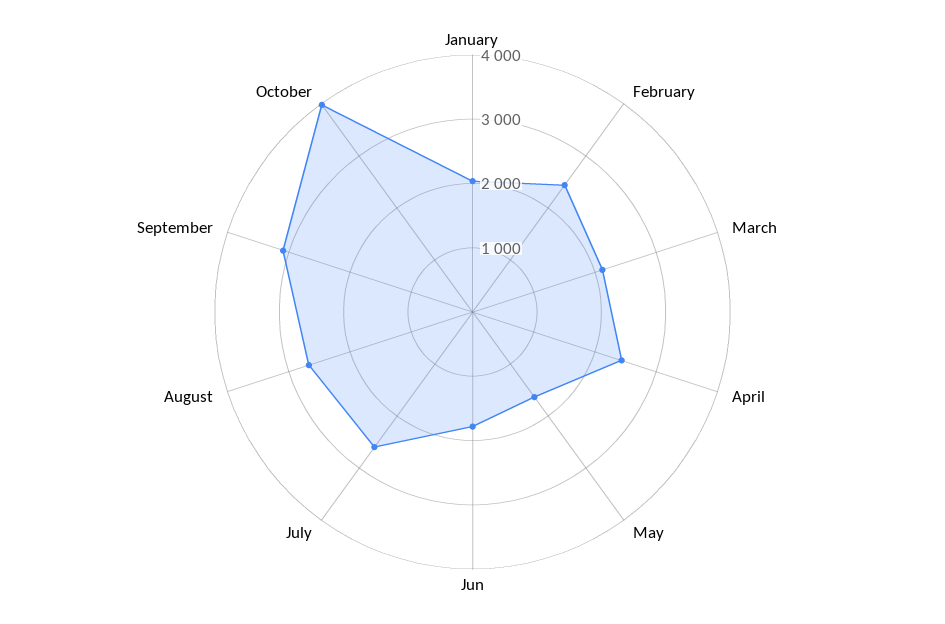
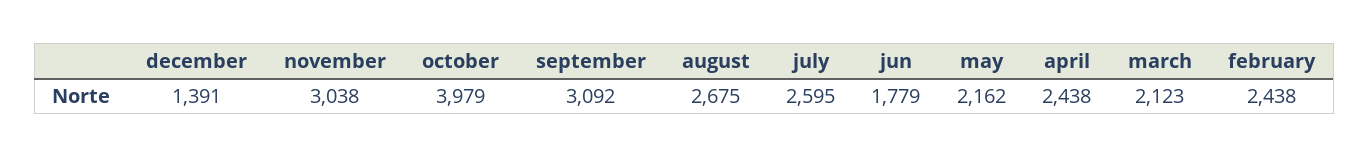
January: 2000 -> none
May: 1600 -> 2162
december: none -> 1391
november: none -> 3038

